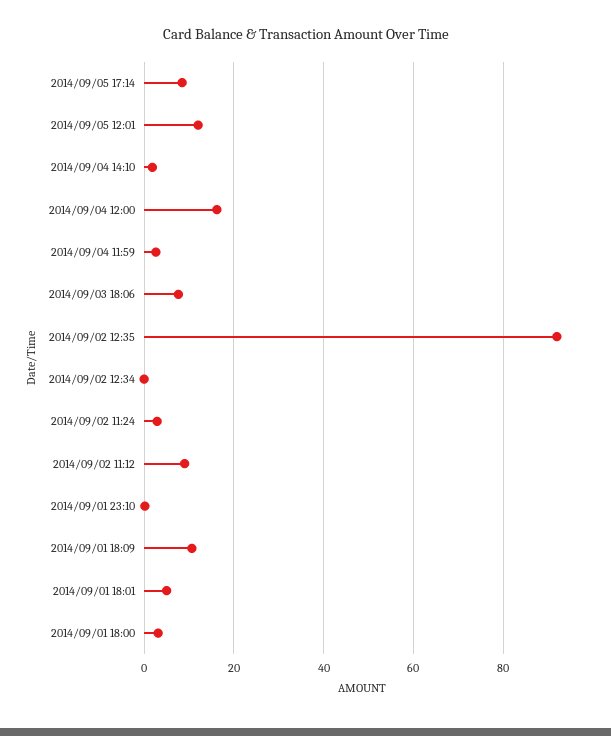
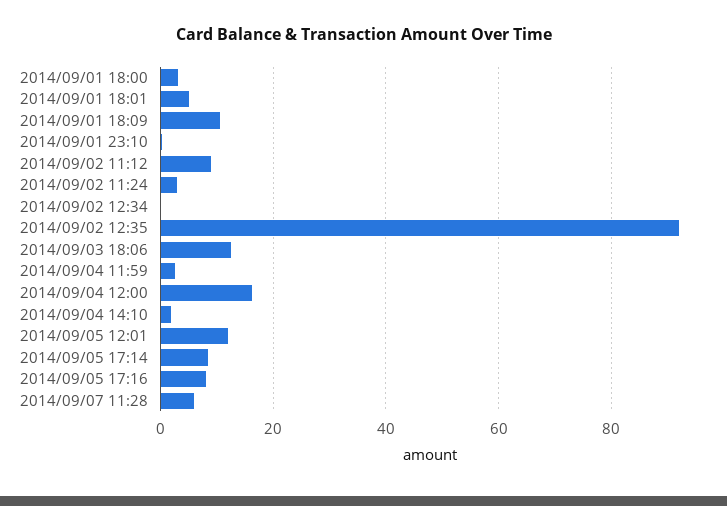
2014/09/03 18:06: 8 -> 12
2014/09/05 17:16: none -> 8
2014/09/07 11:28: none -> 6

